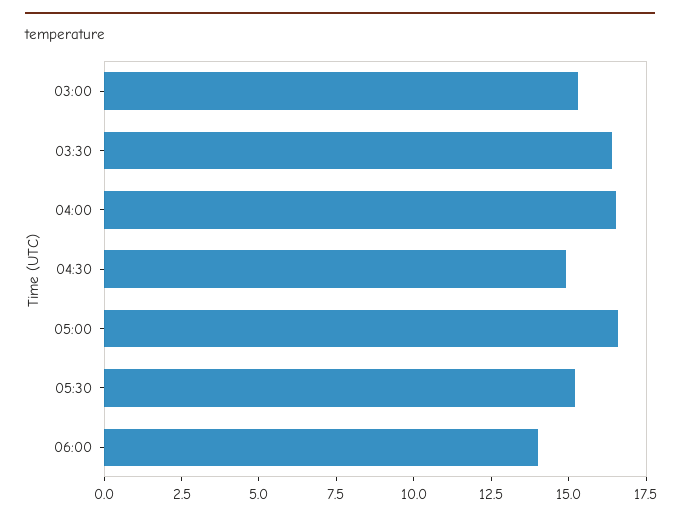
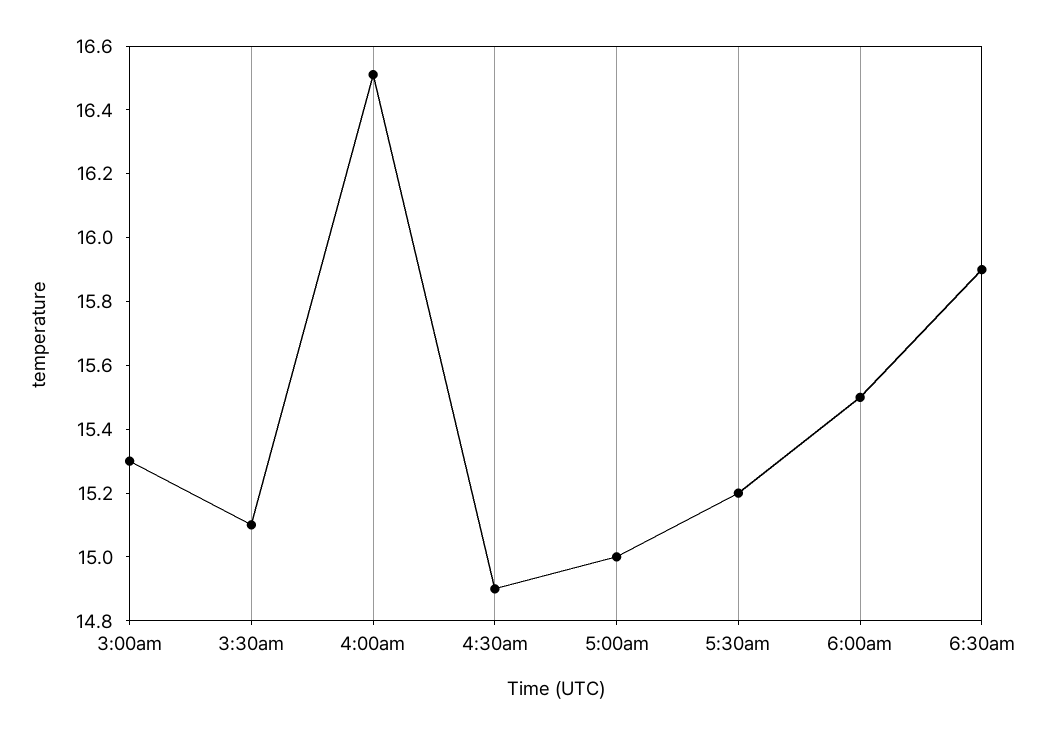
03:30: 16.5 -> 15.1
05:00: 16.5 -> 15
06:00: 14 -> 15.5
6:30am: none -> 15.9

